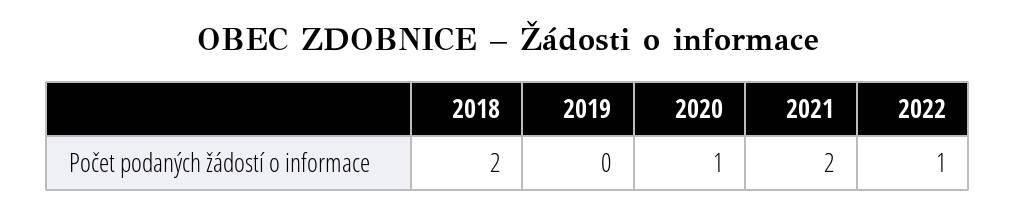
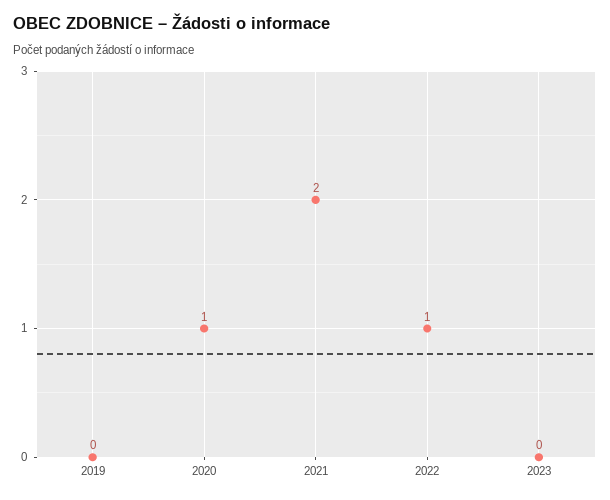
2018: 2 -> none
2023: none -> 0

